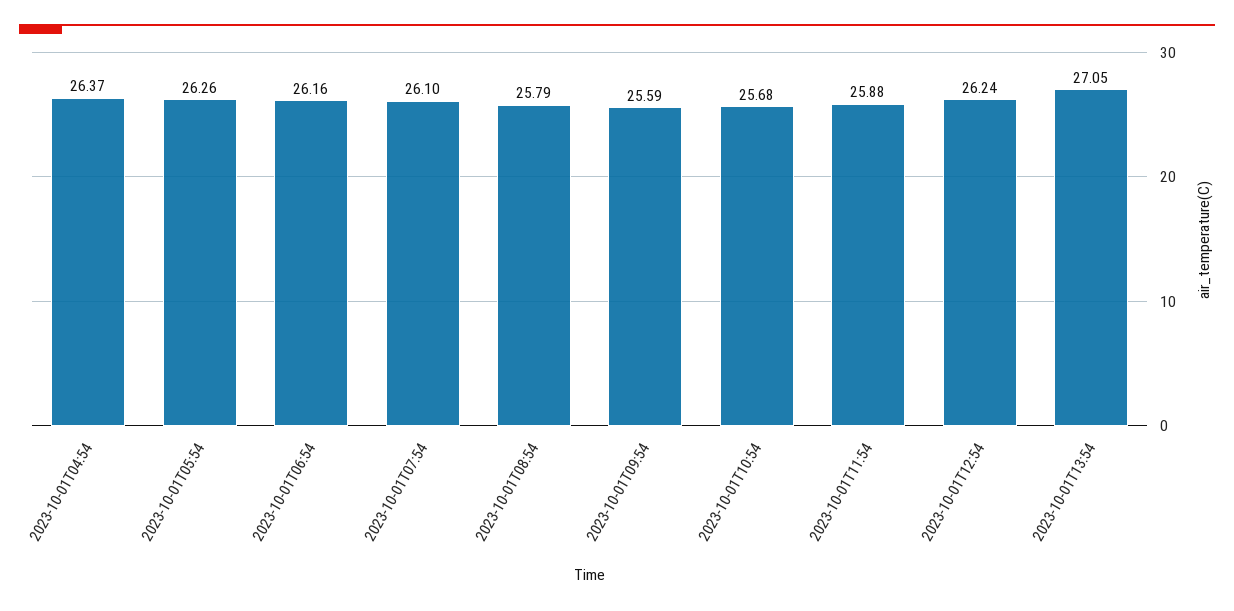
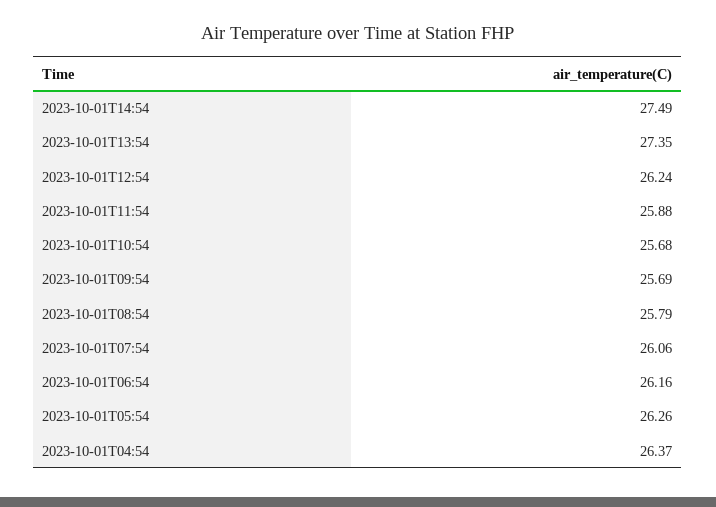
2023-10-01T07:54: 26.1 -> 26.06
2023-10-01T09:54: 25.59 -> 25.69
2023-10-01T13:54: 27.05 -> 27.35
2023-10-01T14:54: none -> 27.49

